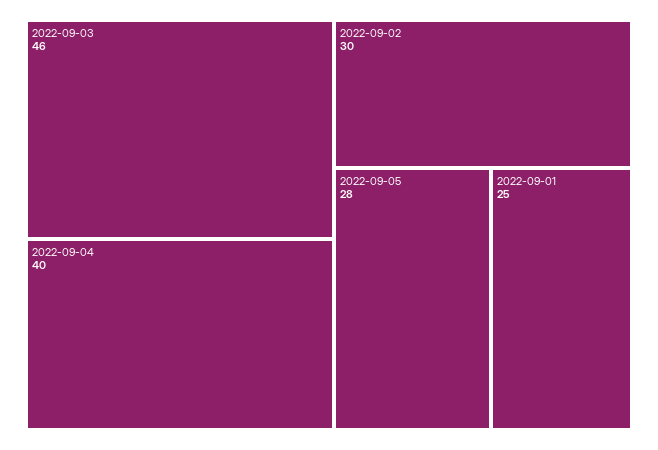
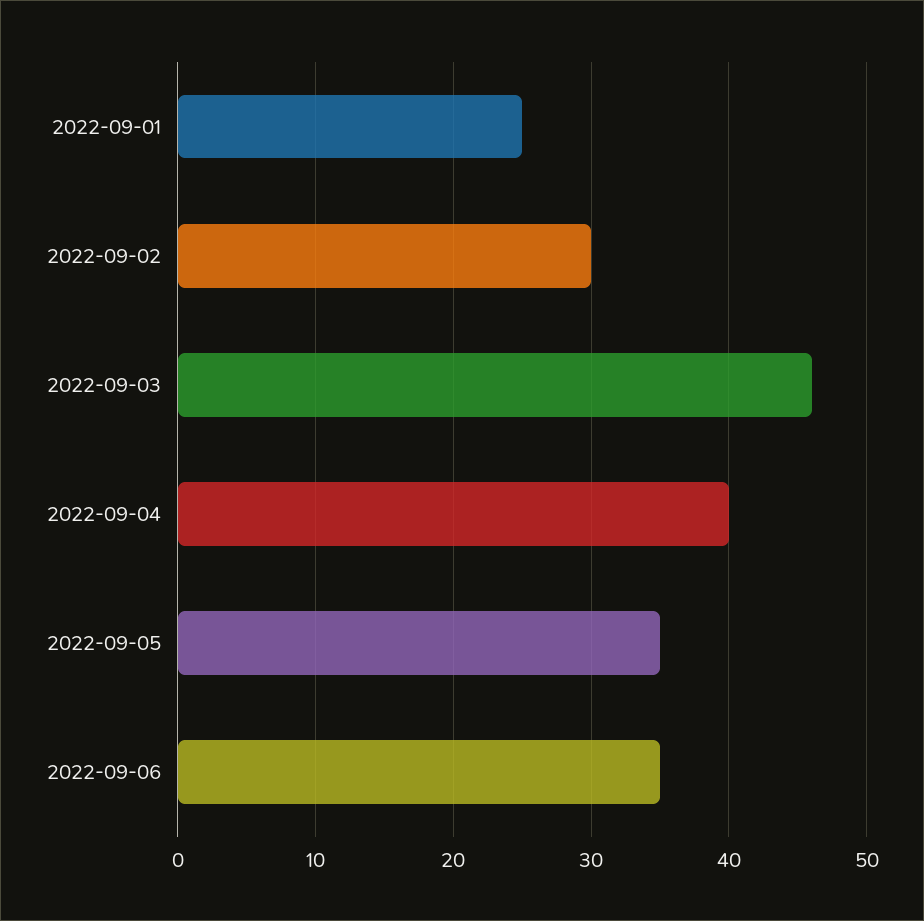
2022-09-05: 28 -> 35
2022-09-06: none -> 35

